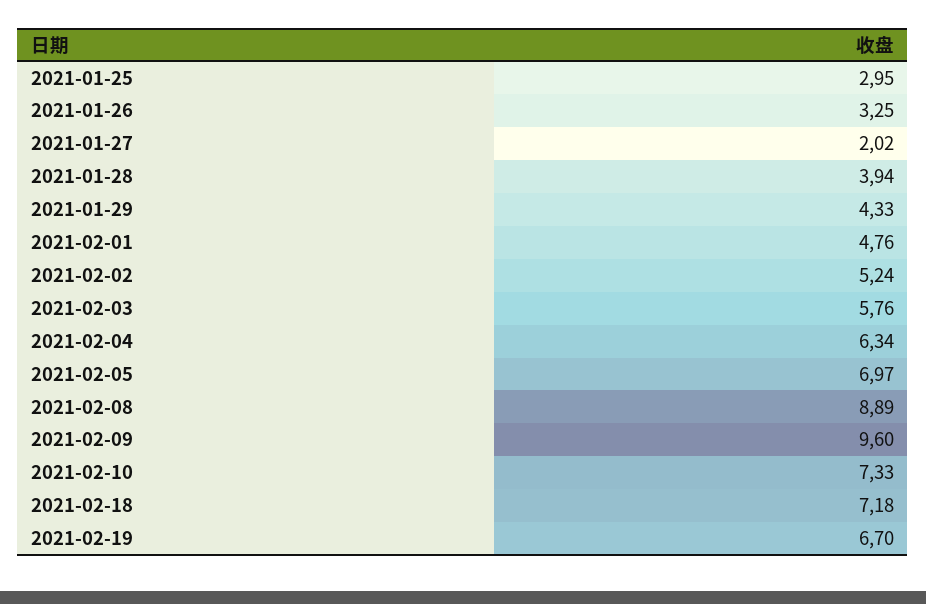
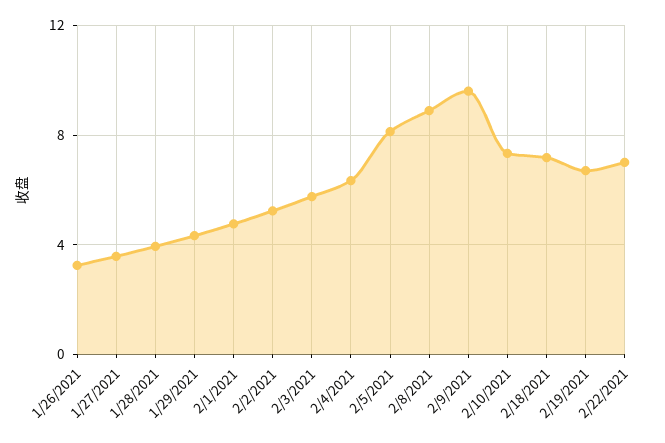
2021-01-25: 2.95 -> none
2021-01-27: 2.02 -> 3.5
2021-02-05: 6.97 -> 8
2/22/2021: none -> 7

